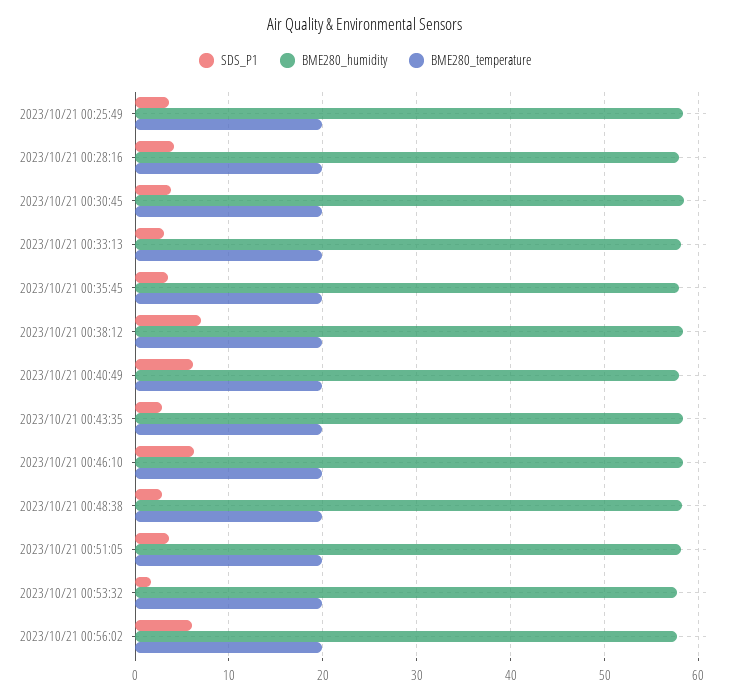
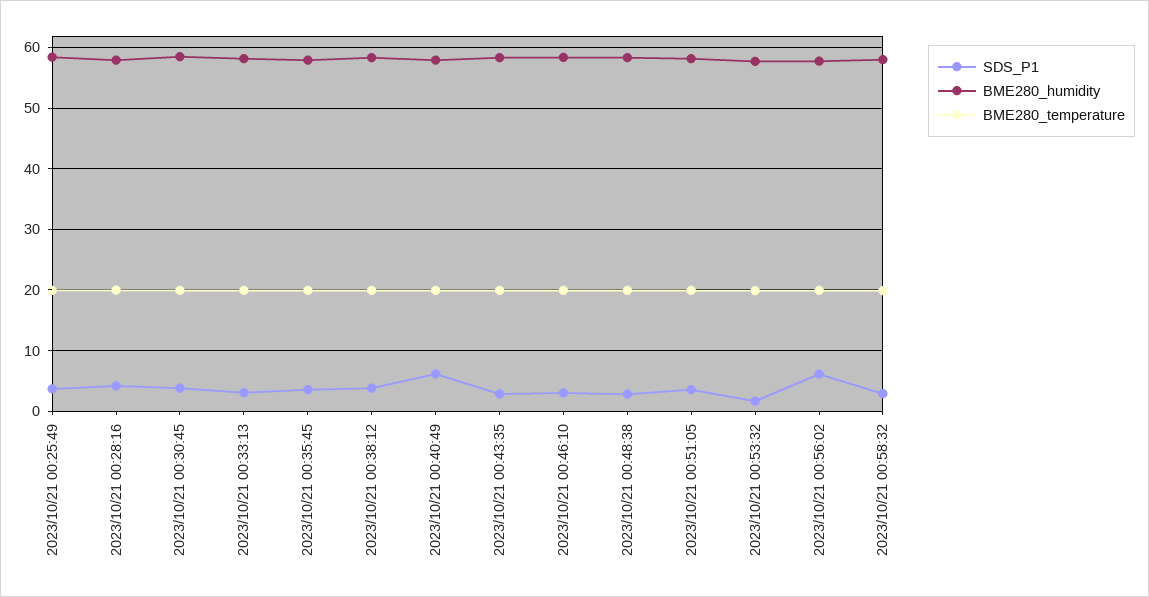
SDS_P1, 2023/10/21 00:38:12: 7 -> 4
SDS_P1, 2023/10/21 00:46:10: 6 -> 3
SDS_P1, 2023/10/21 00:58:32: none -> 3
BME280_humidity, 2023/10/21 00:58:32: none -> 58
BME280_temperature, 2023/10/21 00:58:32: none -> 20

